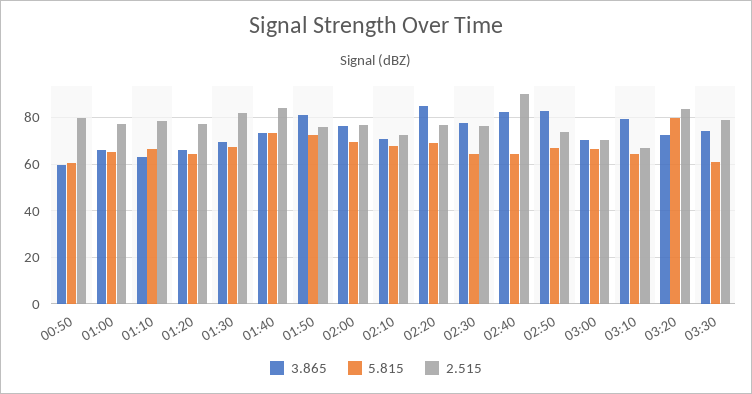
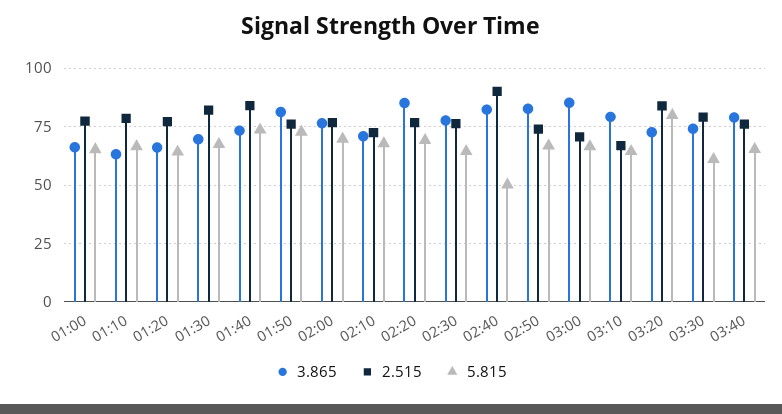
3.865, 00:50: 60 -> none
5.815, 00:50: 60 -> none
2.515, 00:50: 80 -> none
5.815, 02:40: 65 -> 50
3.865, 03:00: 70 -> 85
3.865, 03:40: none -> 80
2.515, 03:40: none -> 75
5.815, 03:40: none -> 65

